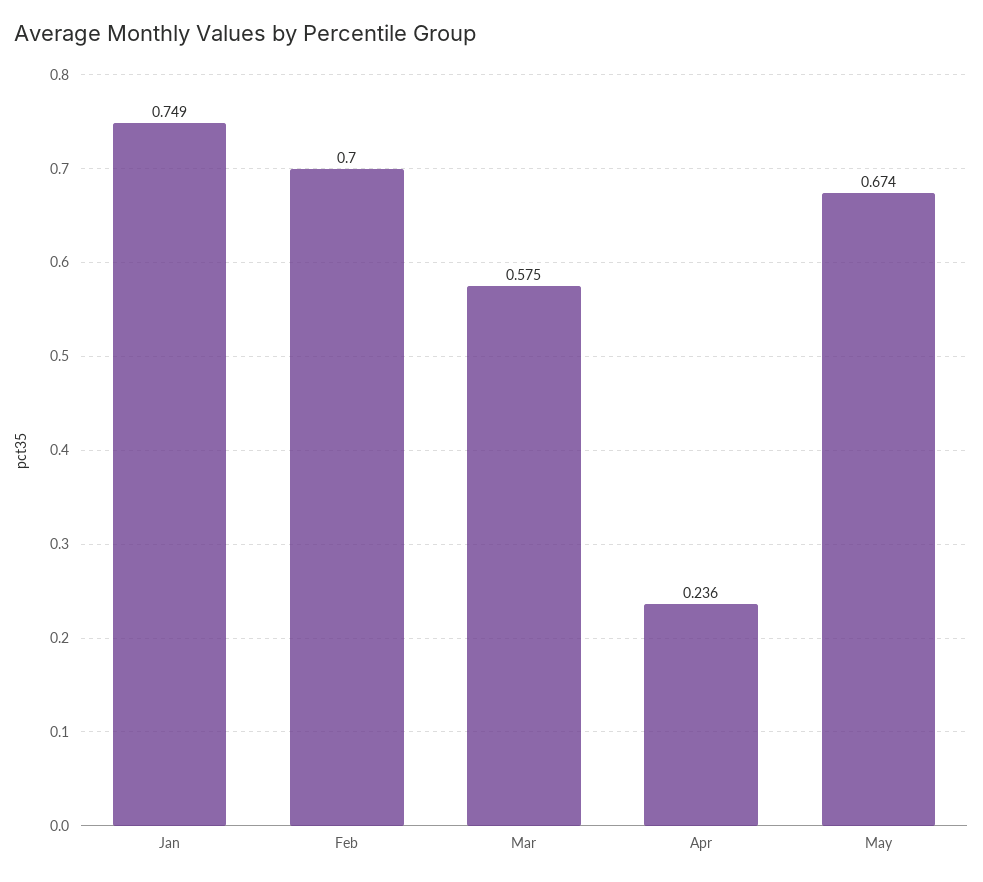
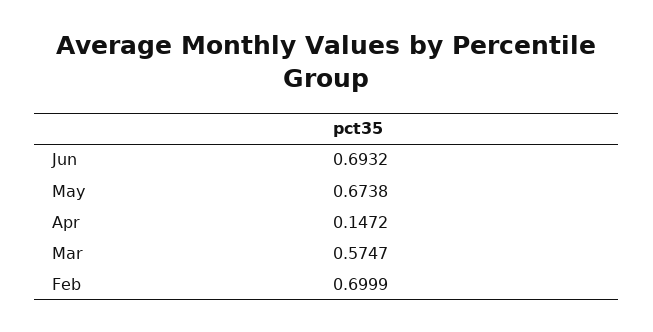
Jan: 0.749 -> none
Apr: 0.236 -> 0.1472
Jun: none -> 0.6932

